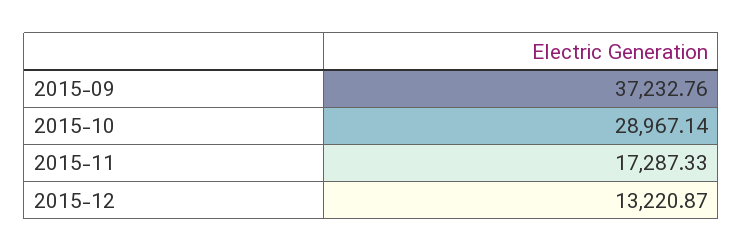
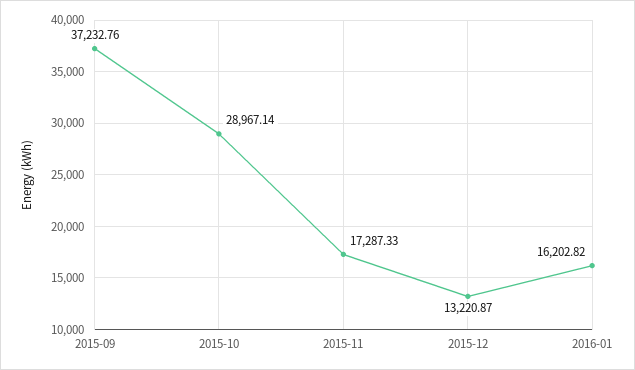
2016-01: none -> 16202.82

